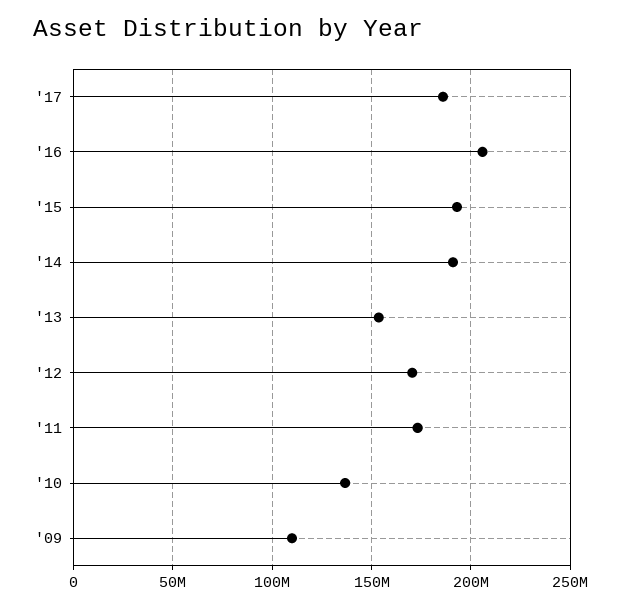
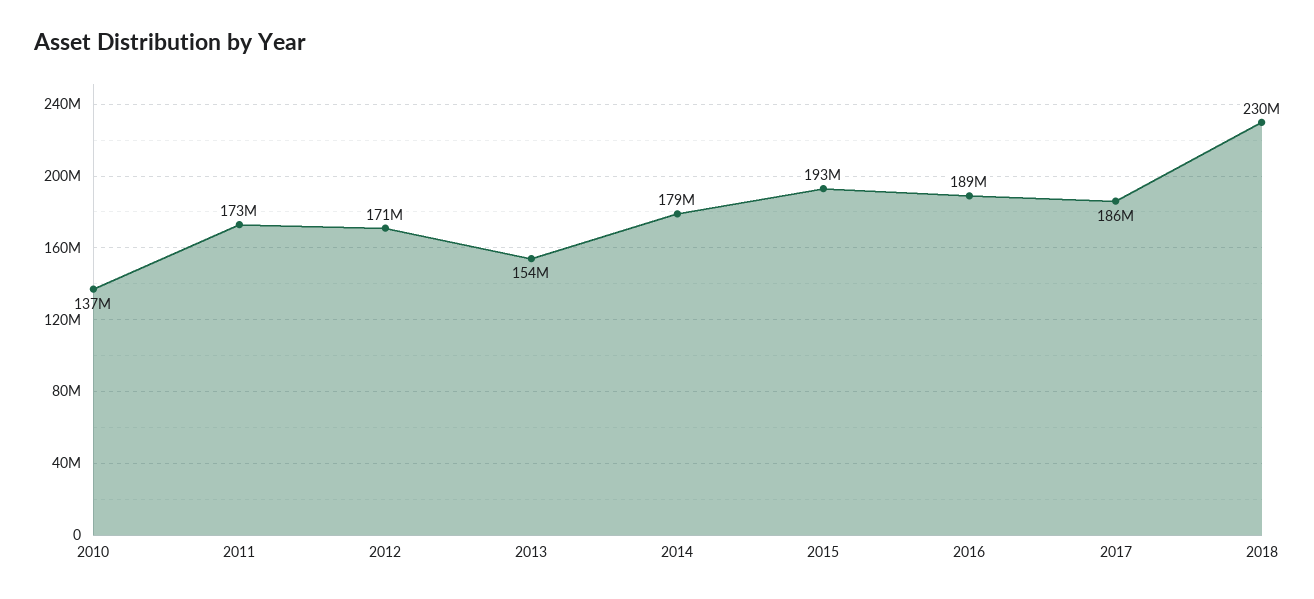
'16: 205000000 -> 189000000
'14: 190000000 -> 179000000
'09: 110000000 -> none
2018: none -> 230000000

